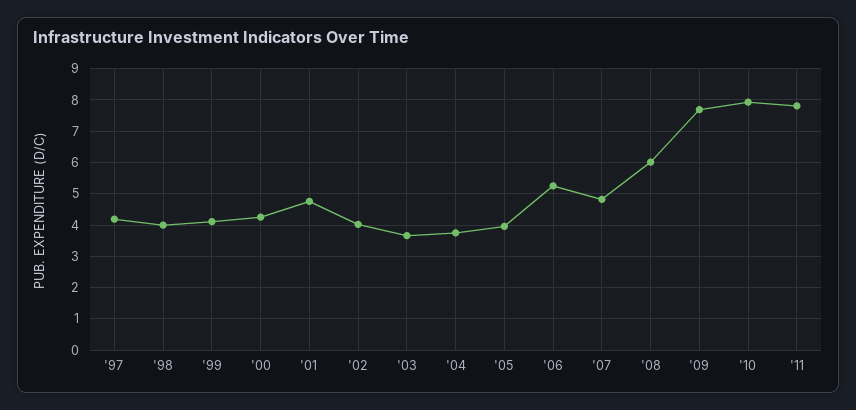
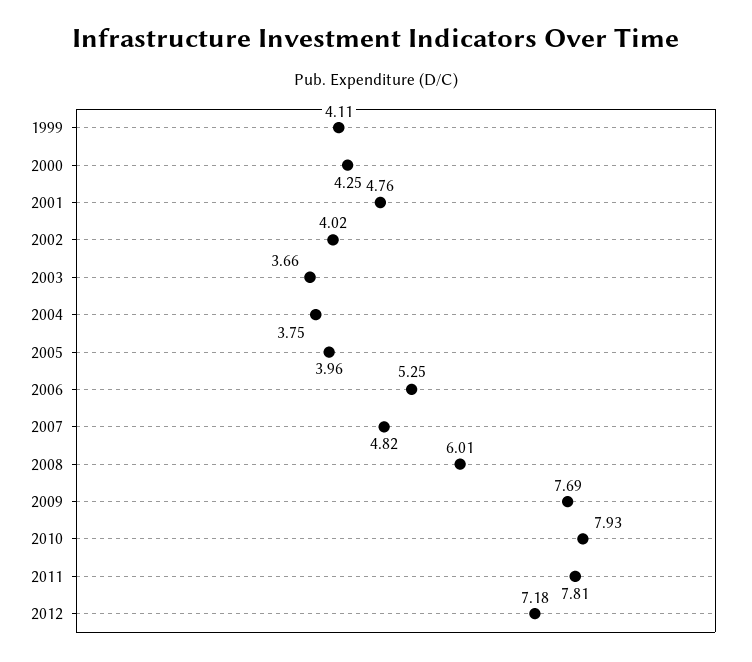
'97: 4.2 -> none
'98: 4 -> none
2012: none -> 7.18

